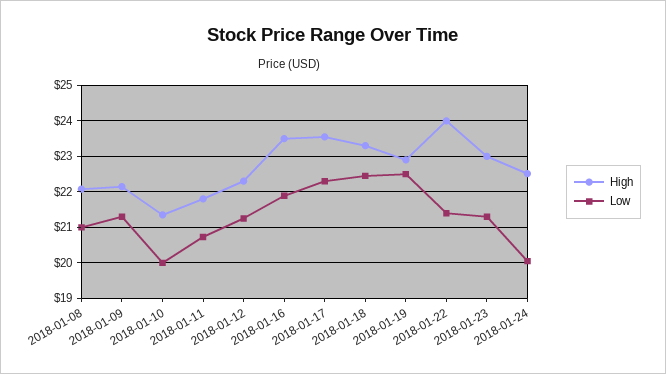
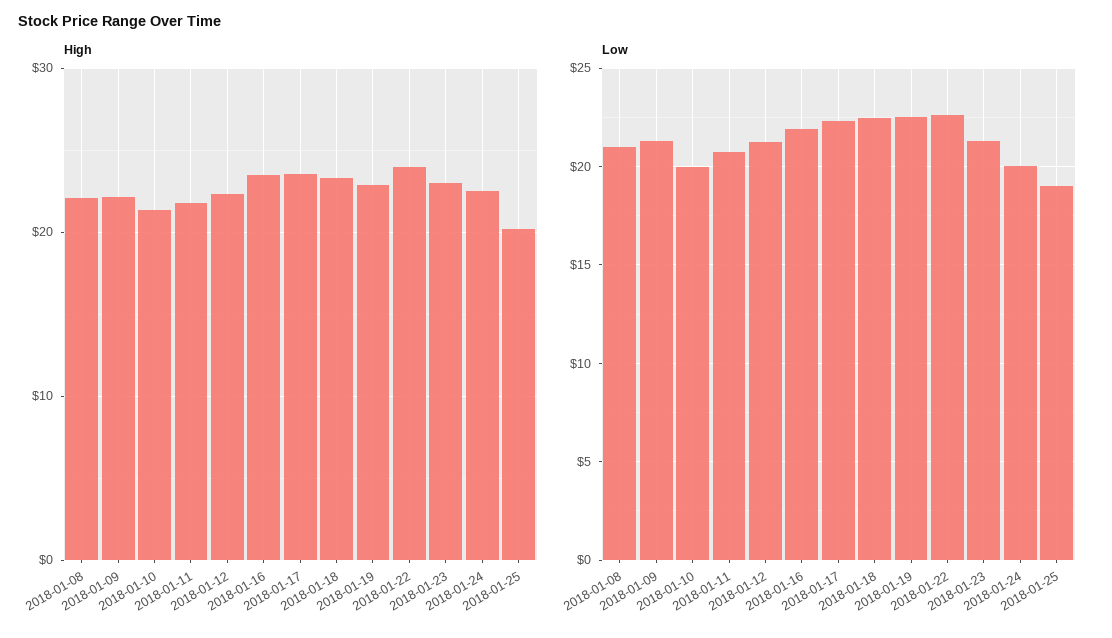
Low, 2018-01-22: 21.4 -> 22.5
High, 2018-01-25: none -> 20
Low, 2018-01-25: none -> 19

